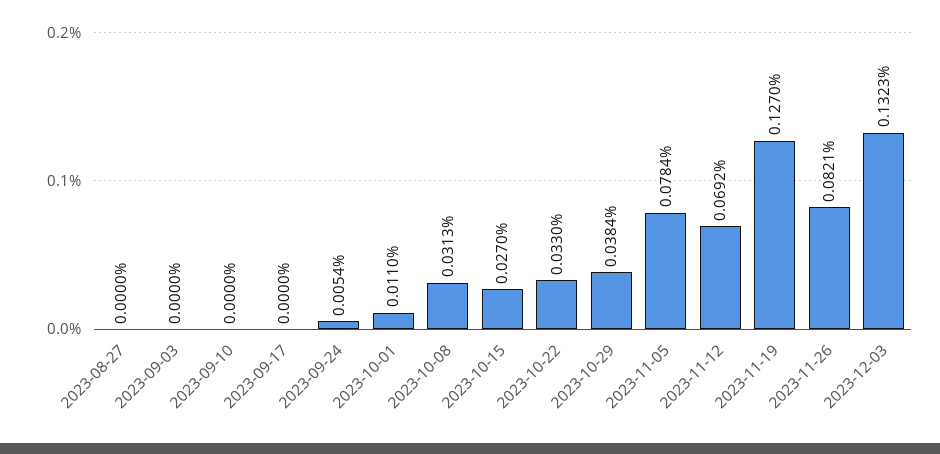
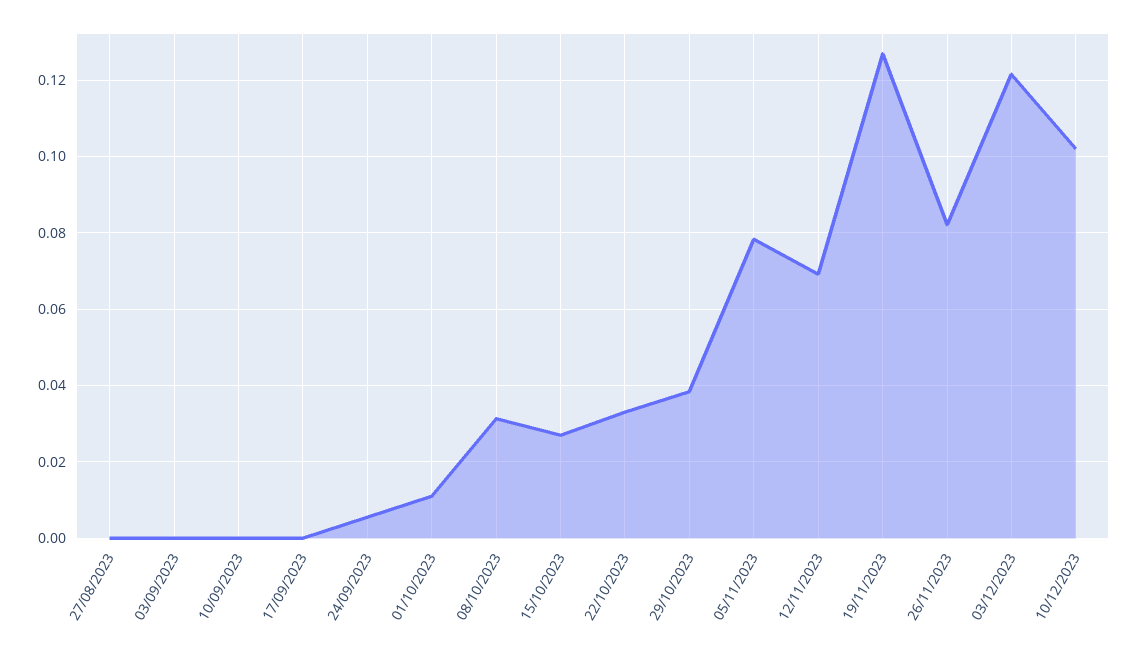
2023-12-03: 0.1323 -> 0.122
10/12/2023: none -> 0.102

